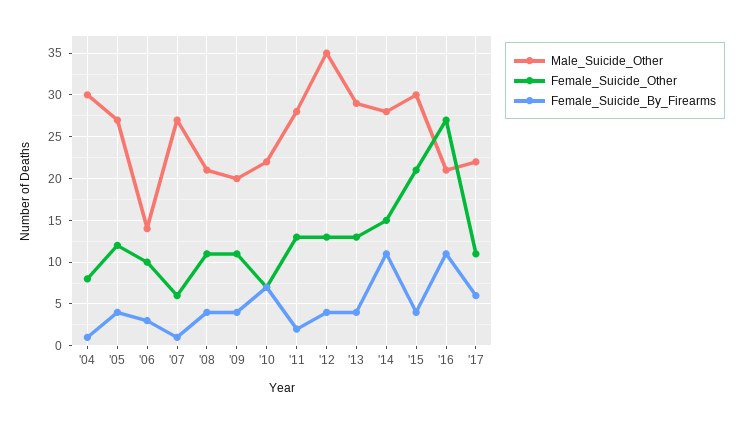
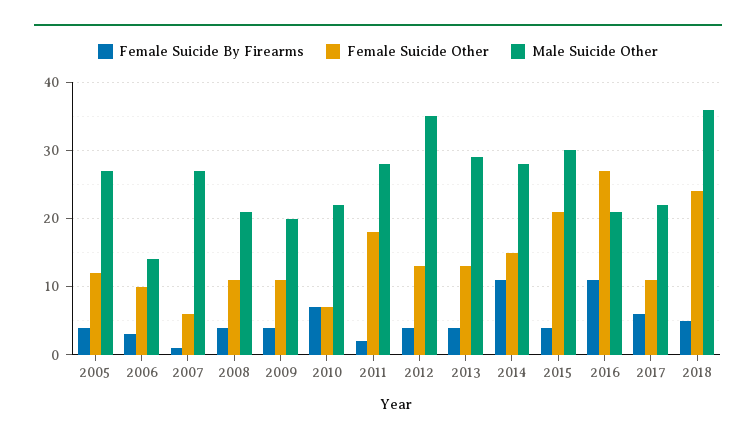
Male_Suicide_Other, '04: 30 -> none
Female_Suicide_Other, '04: 8 -> none
Female_Suicide_By_Firearms, '04: 1 -> none
Female_Suicide_Other, '11: 13 -> 18
Female_Suicide_By_Firearms, 2018: none -> 5
Female_Suicide_Other, 2018: none -> 24
Male_Suicide_Other, 2018: none -> 36

